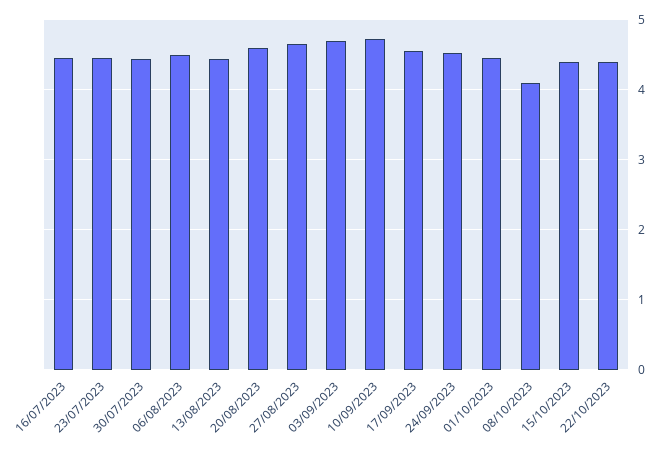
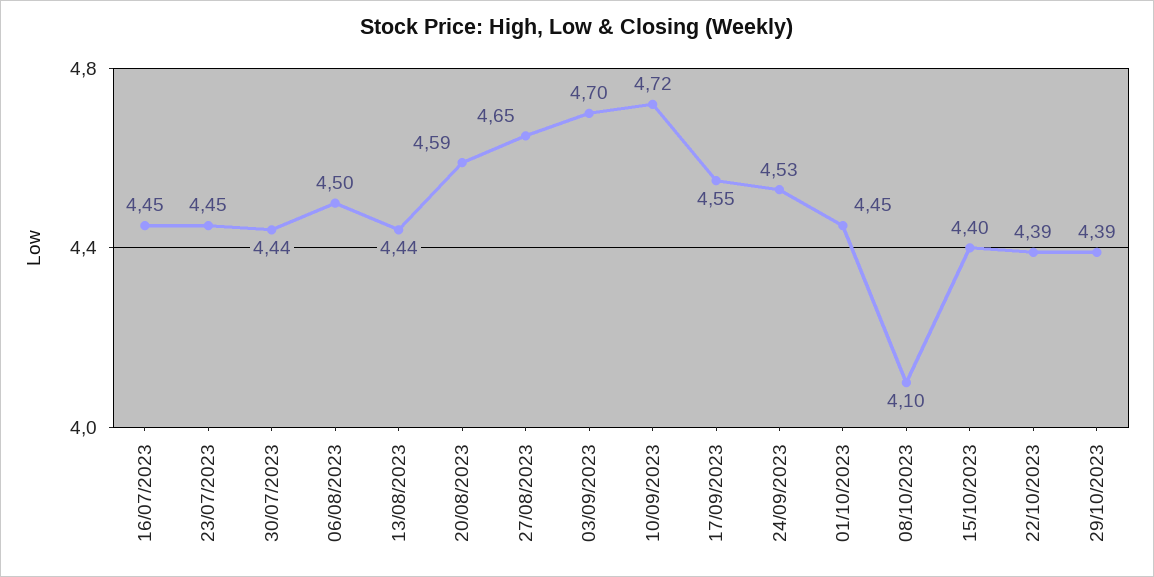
29/10/2023: none -> 4.39

